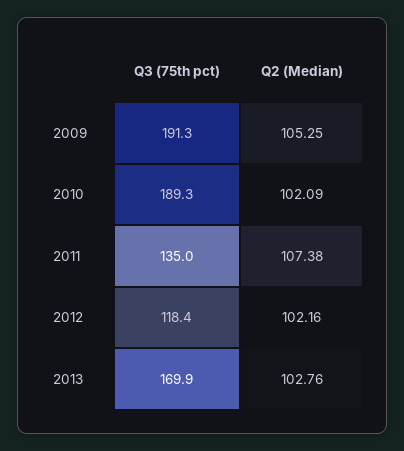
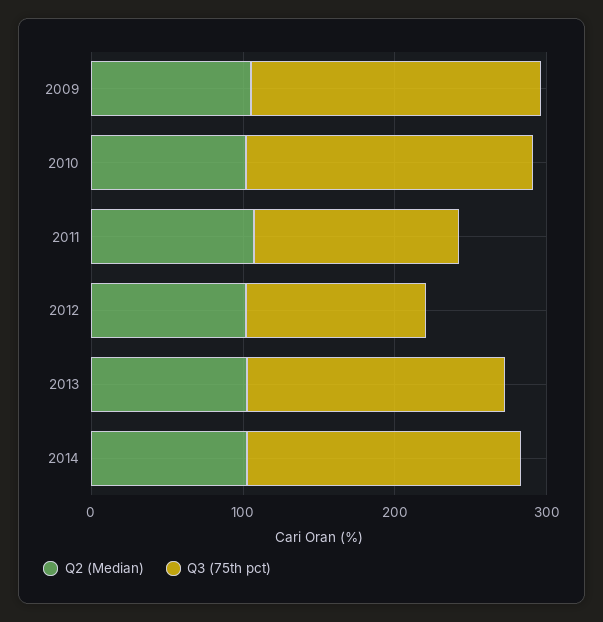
Q2 (Median), 2014: none -> 100
Q3 (75th pct), 2014: none -> 180

